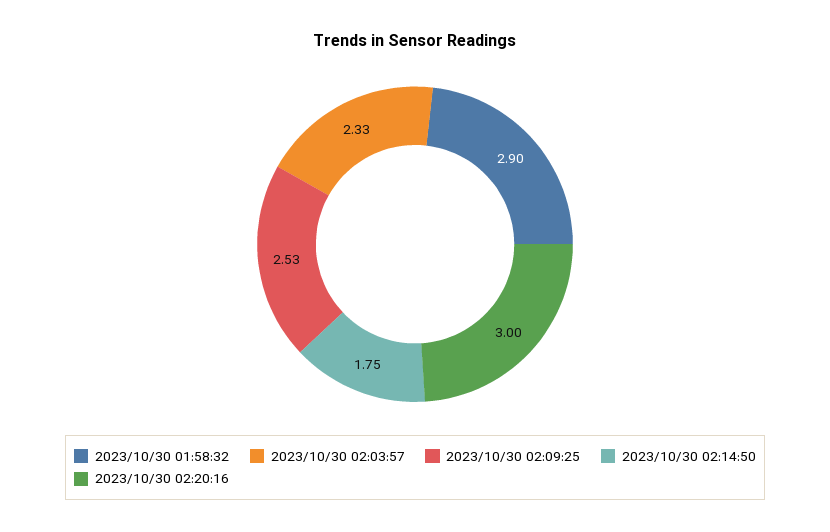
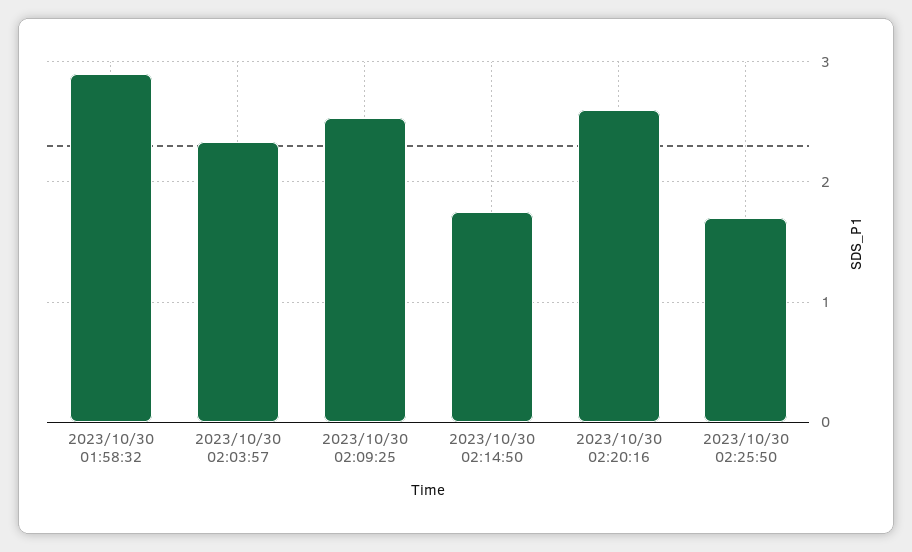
2023/10/30 02:20:16: 3 -> 2.6
2023/10/30 02:25:50: none -> 1.7

